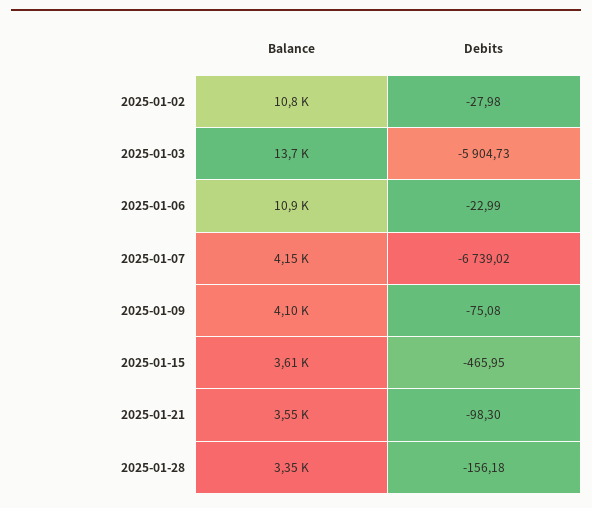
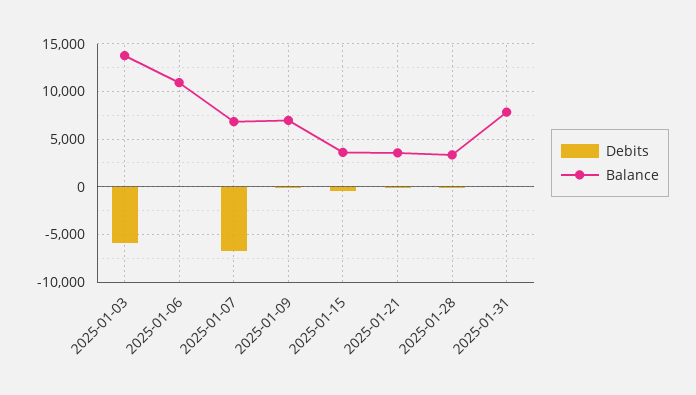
Balance, 2025-01-02: 10800 -> none
Debits, 2025-01-02: -27.98 -> none
Balance, 2025-01-07: 4150 -> 7000
Balance, 2025-01-09: 4100 -> 7000
Debits, 2025-01-31: none -> 0
Balance, 2025-01-31: none -> 8000

